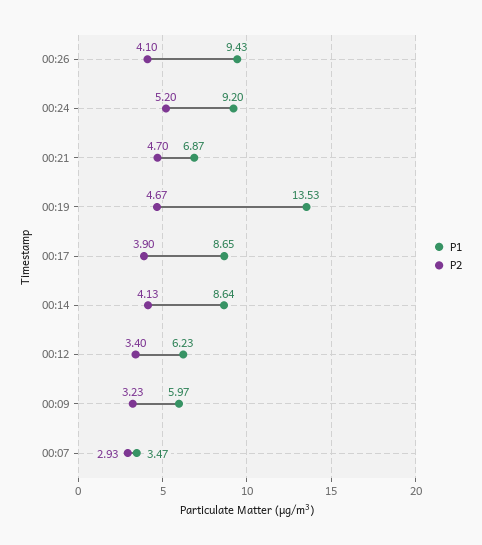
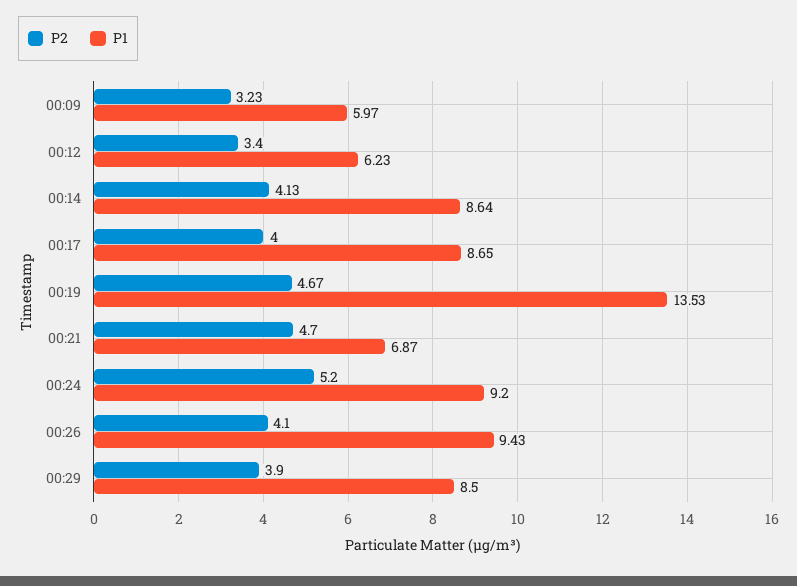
P2, 00:17: 3.9 -> 4
P1, 00:07: 3.47 -> none
P2, 00:07: 2.93 -> none
P2, 00:29: none -> 3.9
P1, 00:29: none -> 8.5

